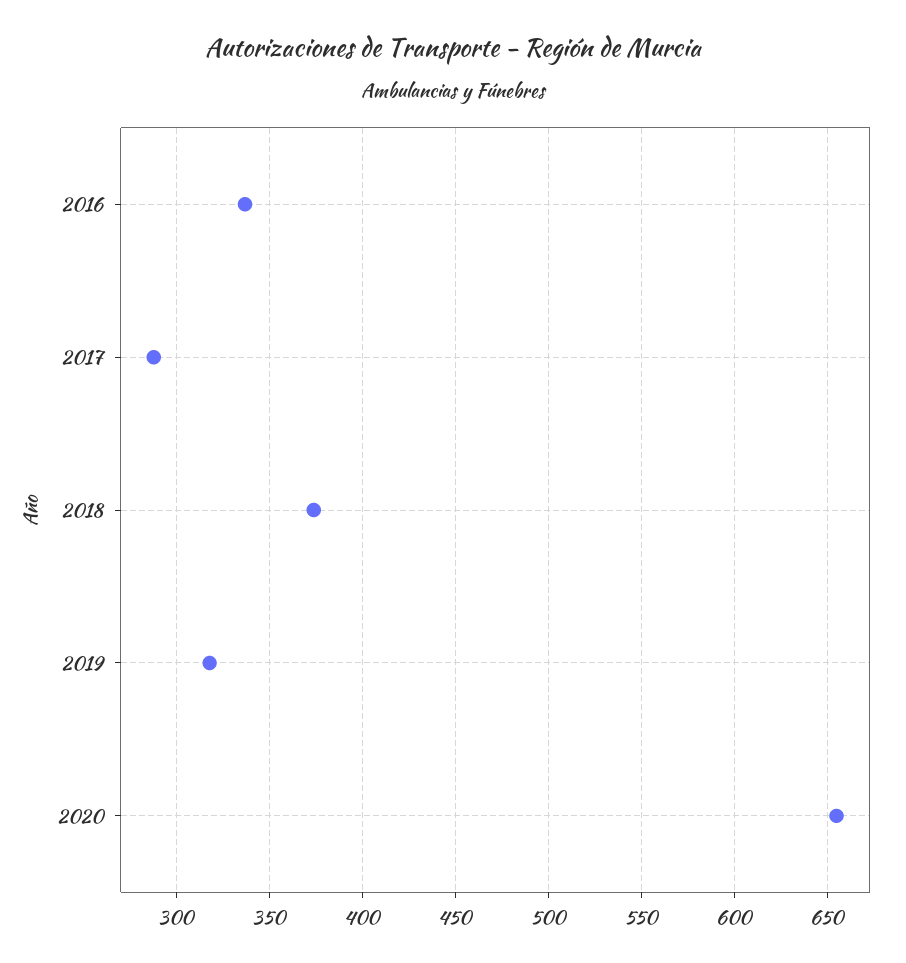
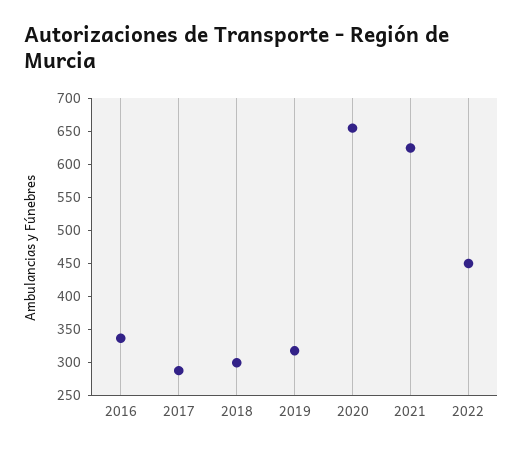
2018: 375 -> 300
2021: none -> 625
2022: none -> 450

